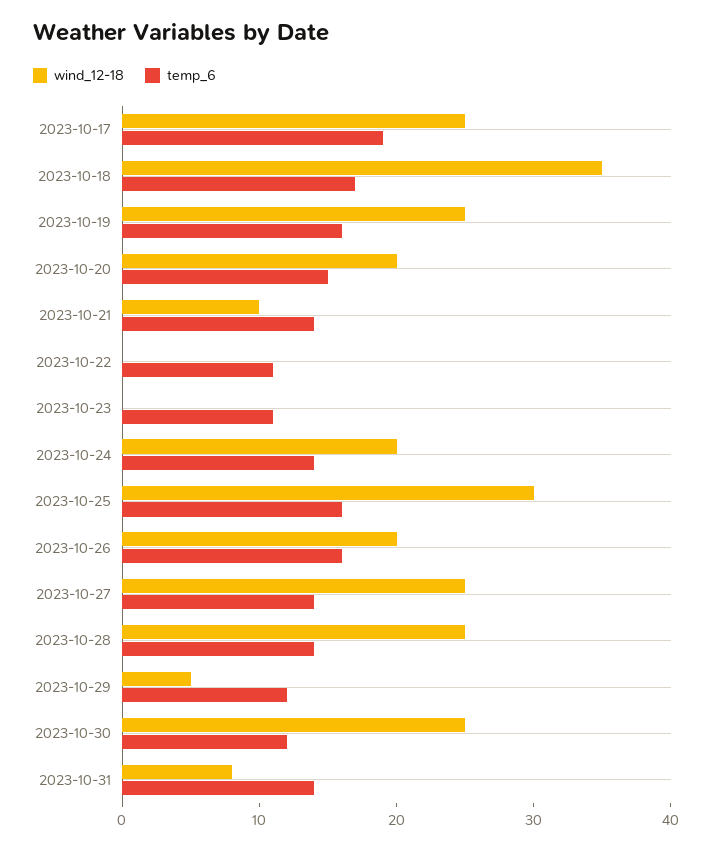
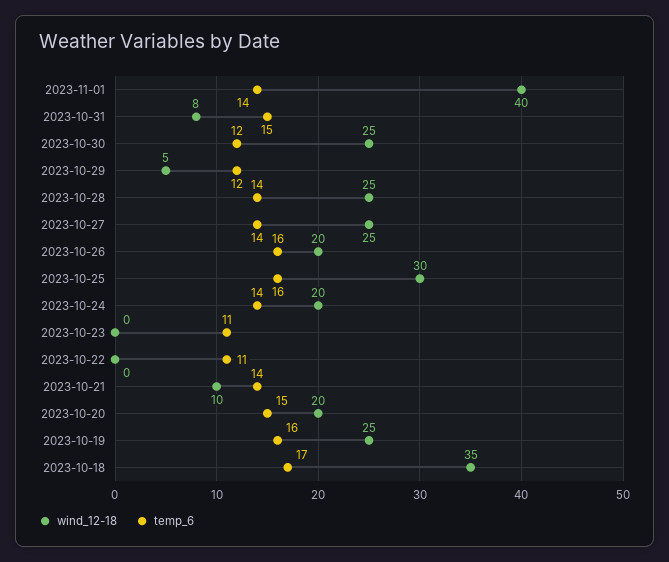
wind_12-18, 2023-10-17: 25 -> none
temp_6, 2023-10-17: 19 -> none
temp_6, 2023-10-31: 14 -> 15
wind_12-18, 2023-11-01: none -> 40
temp_6, 2023-11-01: none -> 14

